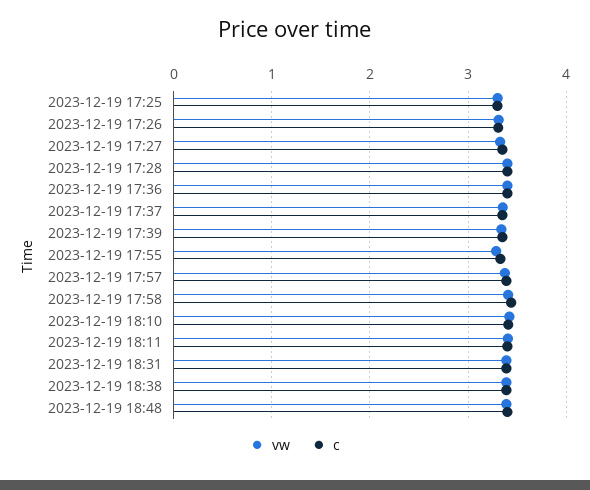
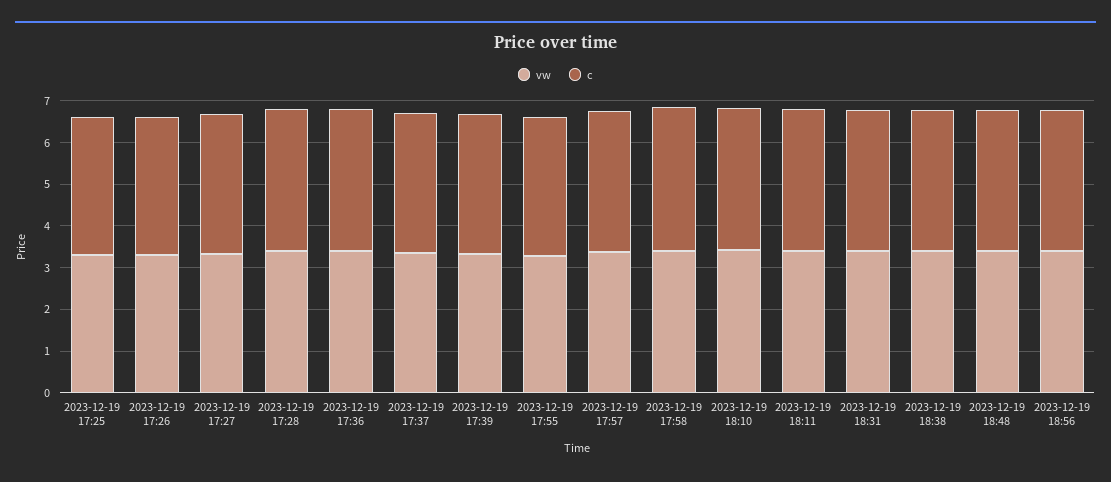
vw, 2023-12-19 18:56: none -> 3.4
c, 2023-12-19 18:56: none -> 3.4

